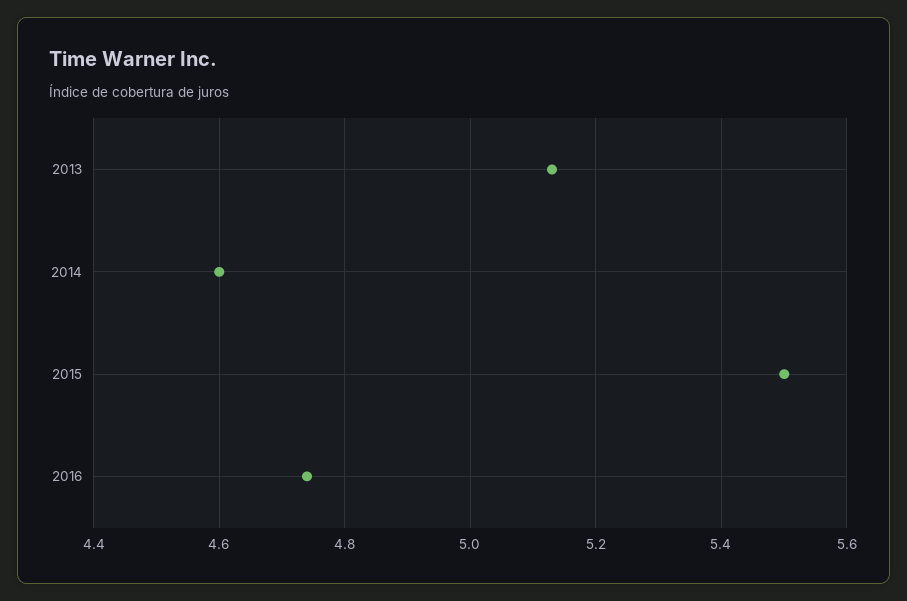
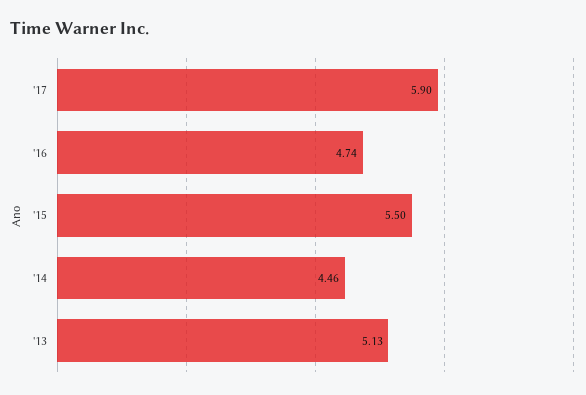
2014: 4.6 -> 4.46
'17: none -> 5.9

